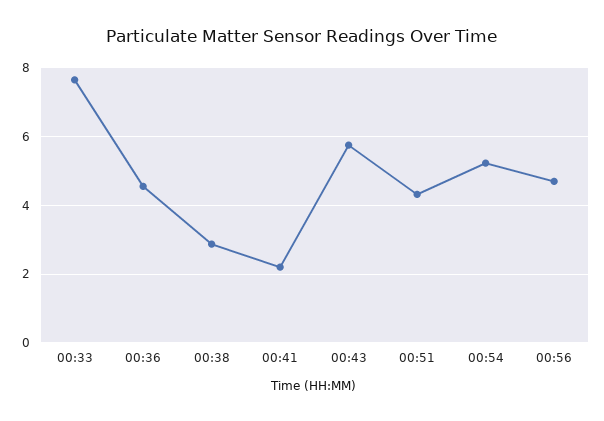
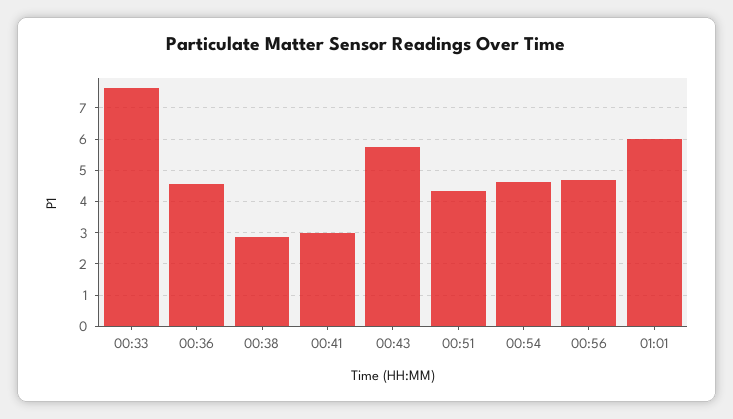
00:41: 2.2 -> 3
00:54: 5.2 -> 4.6
01:01: none -> 6

